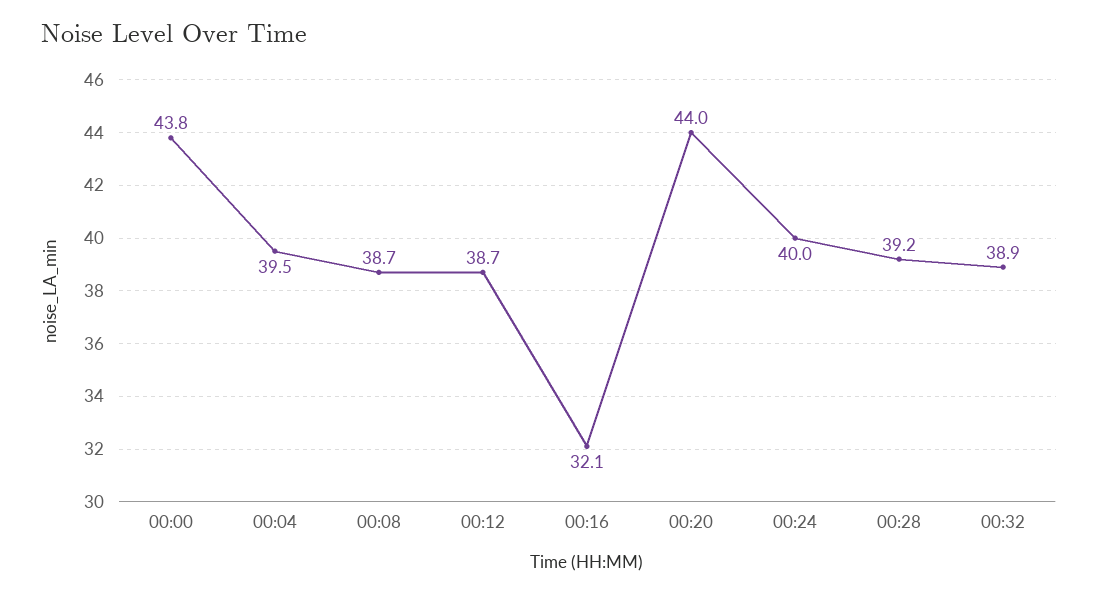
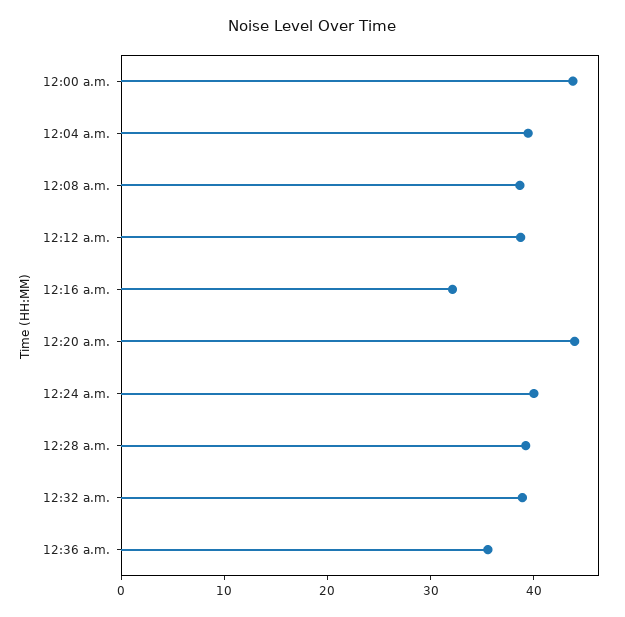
12:36 a.m.: none -> 36

